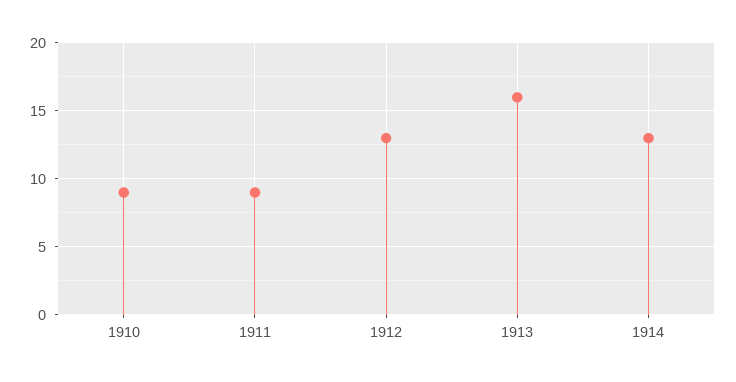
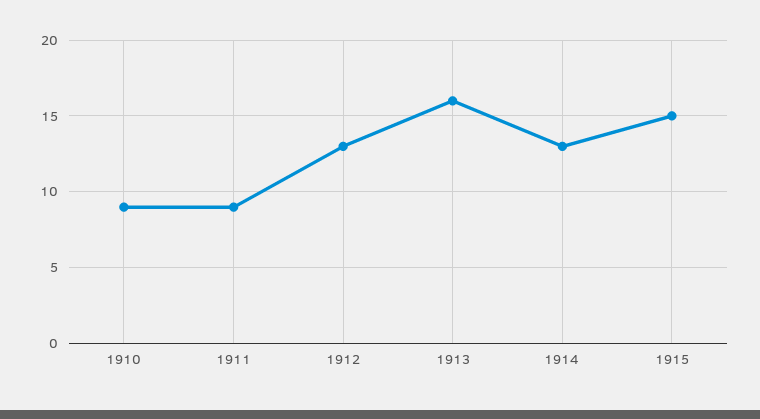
1915: none -> 15

